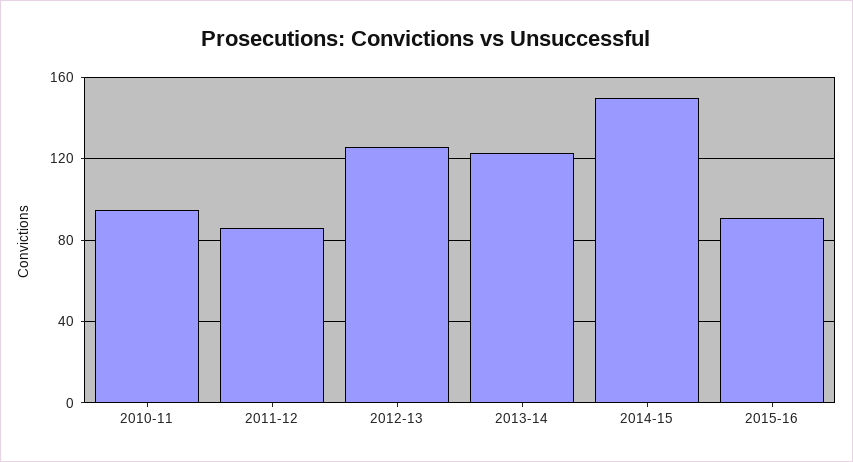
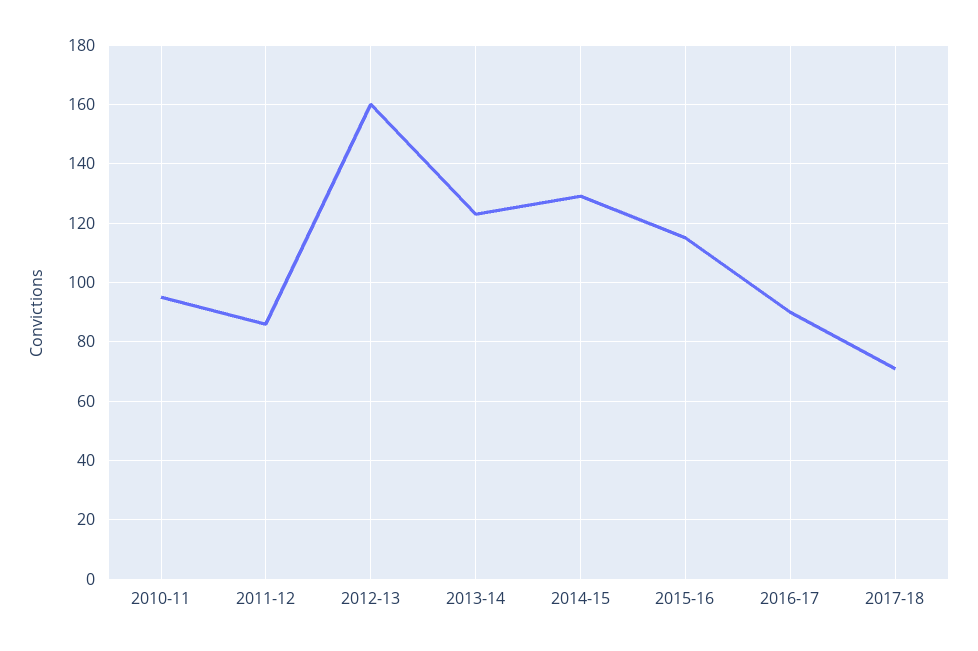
2012-13: 125 -> 160
2014-15: 150 -> 130
2015-16: 90 -> 115
2016-17: none -> 90
2017-18: none -> 70

